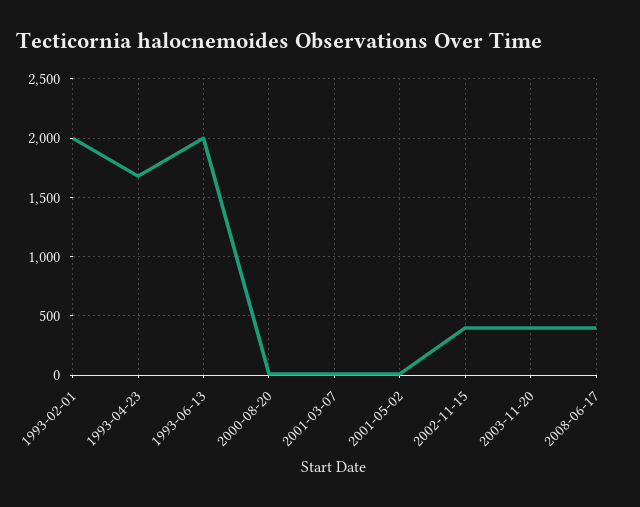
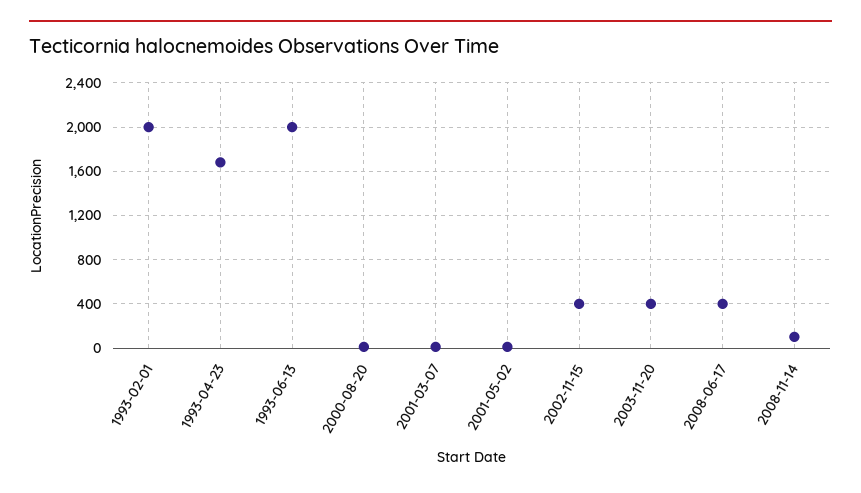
2008-11-14: none -> 100

